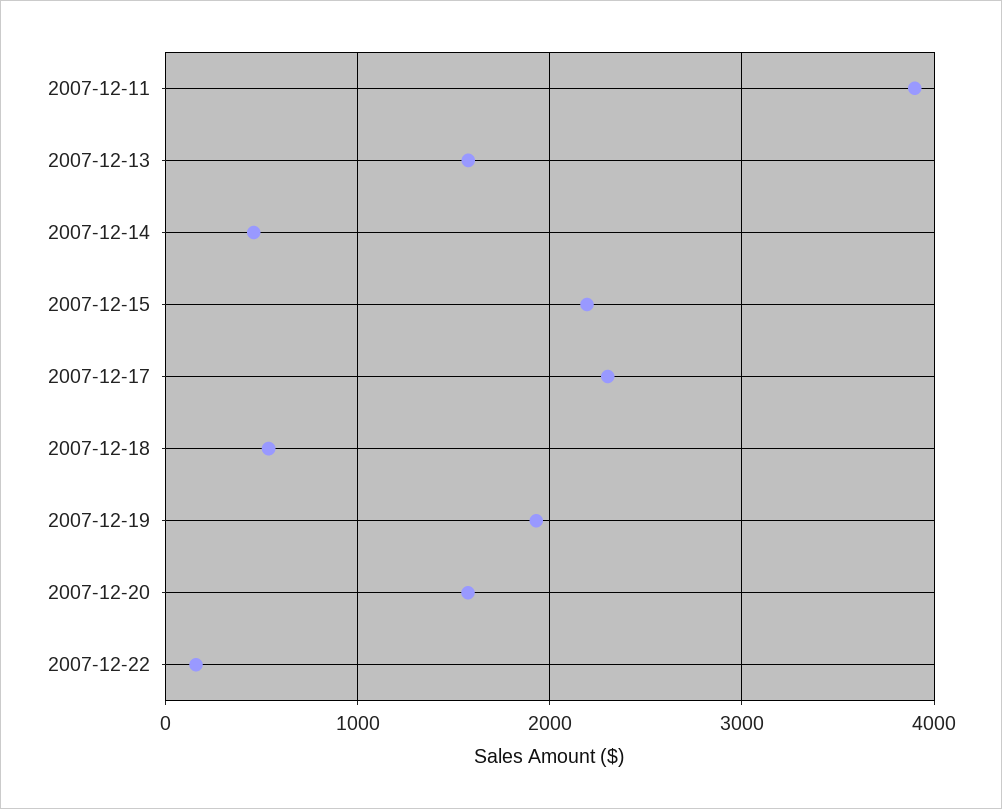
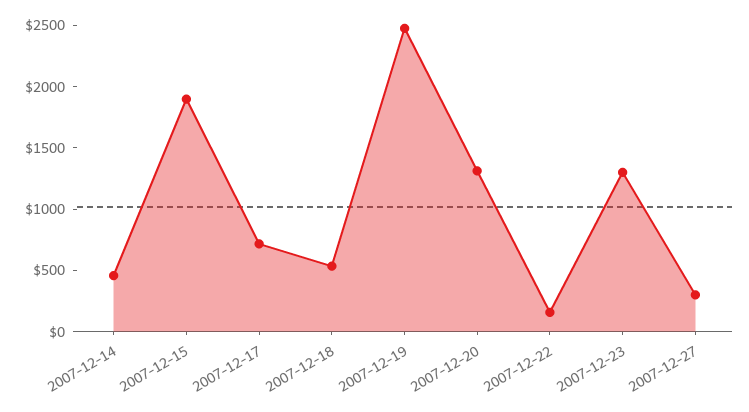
2007-12-11: 3900 -> none
2007-12-13: 1600 -> none
2007-12-15: 2200 -> 1900
2007-12-17: 2300 -> 700
2007-12-19: 1900 -> 2500
2007-12-20: 1600 -> 1300
2007-12-23: none -> 1300
2007-12-27: none -> 300

